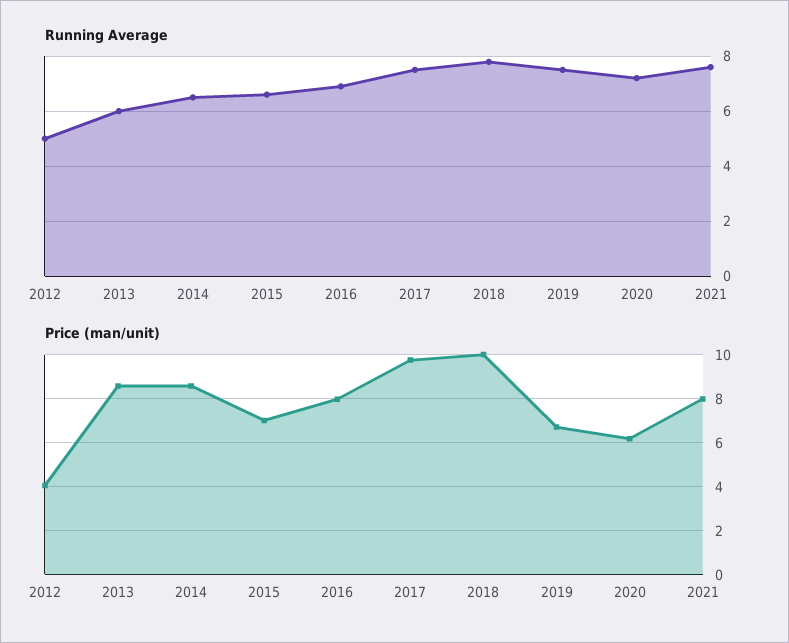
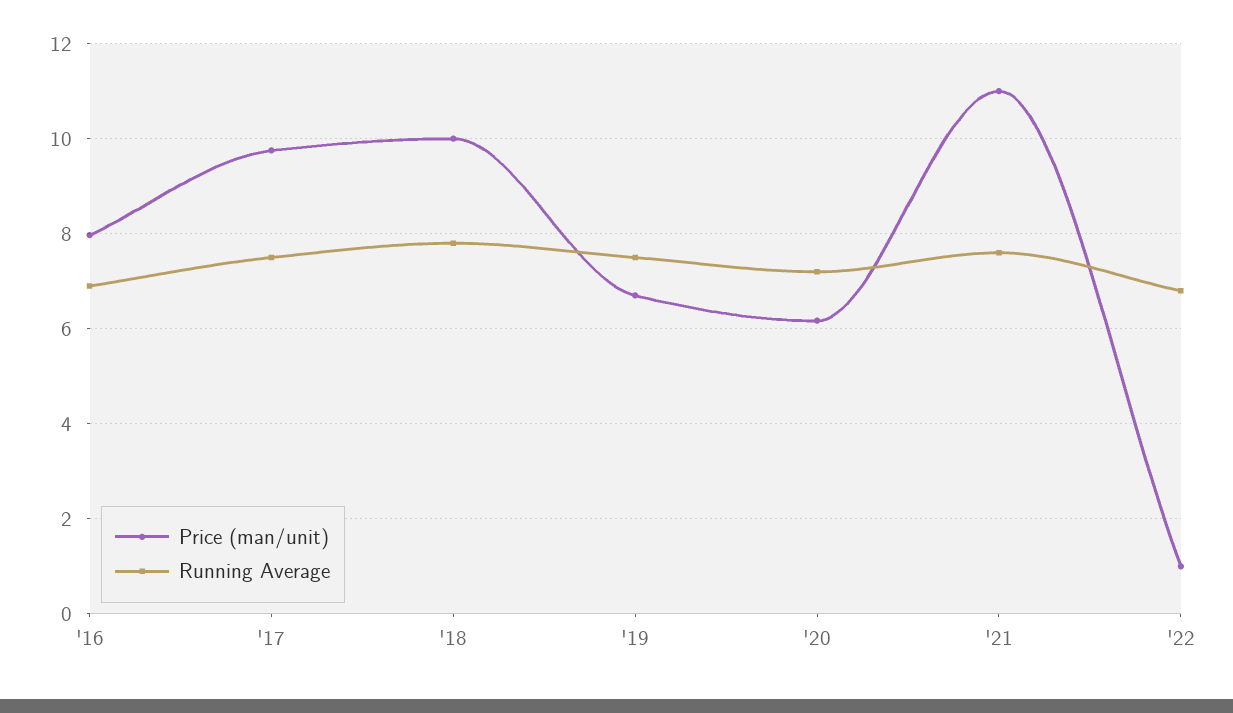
Running Average, 2012: 5 -> none
Running Average, 2013: 6 -> none
Running Average, 2014: 6.5 -> none
Running Average, 2015: 6.5 -> none
Price (man/unit), 2012: 4 -> none
Price (man/unit), 2013: 8.5 -> none
Price (man/unit), 2014: 8.5 -> none
Price (man/unit), 2015: 7 -> none
Price (man/unit), 2021: 8 -> 11
Price (man/unit), '22: none -> 1
Running Average, '22: none -> 6.8

